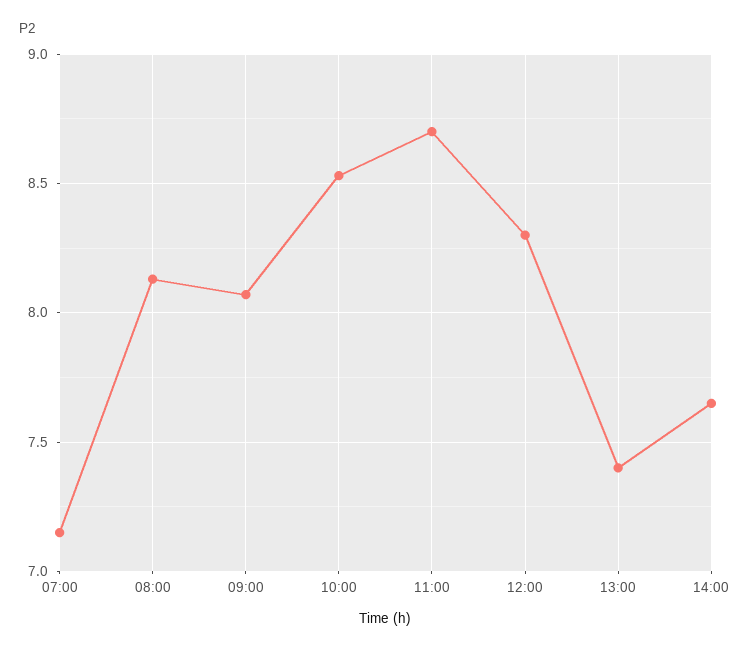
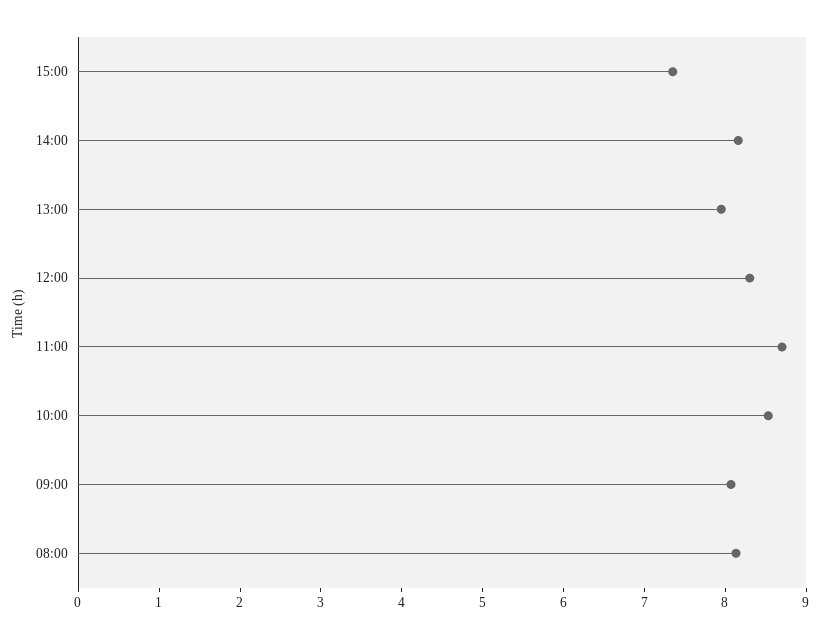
07:00: 7.15 -> none
13:00: 7.4 -> 8
14:00: 7.65 -> 8.2
15:00: none -> 7.4

